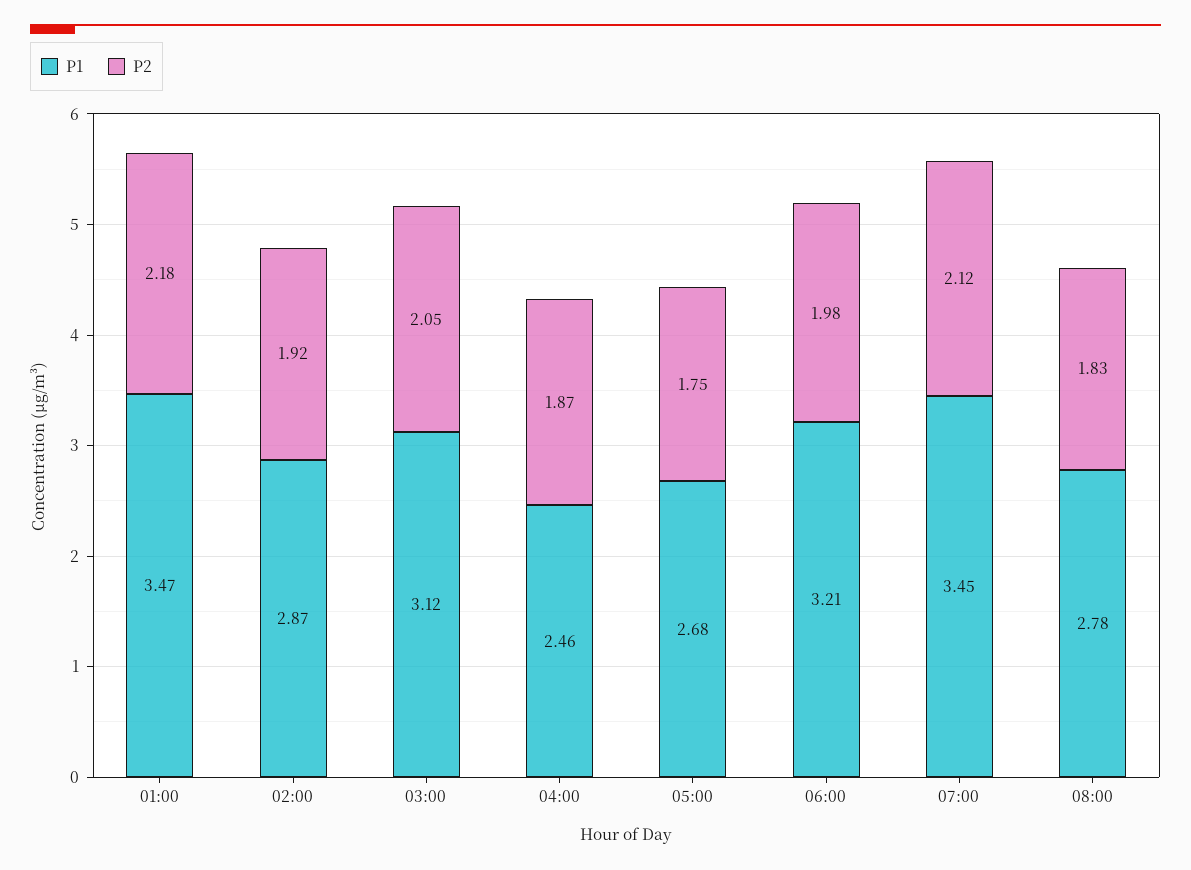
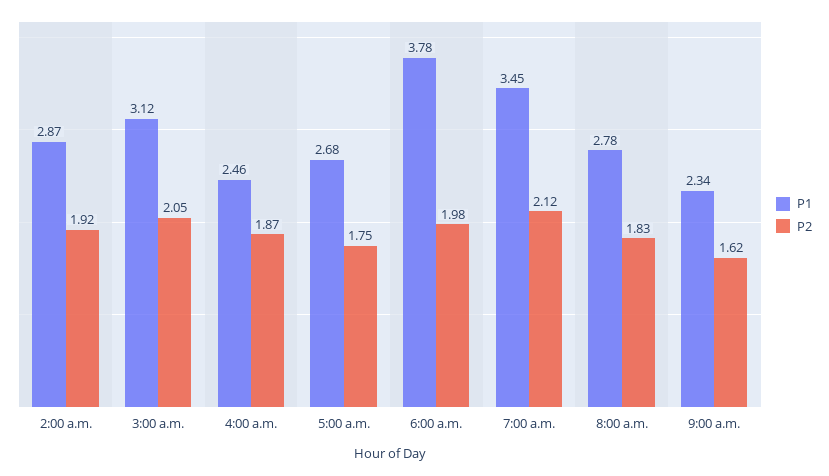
P1, 01:00: 3.47 -> none
P2, 01:00: 2.18 -> none
P1, 06:00: 3.21 -> 3.78
P1, 9:00 a.m.: none -> 2.34
P2, 9:00 a.m.: none -> 1.62

